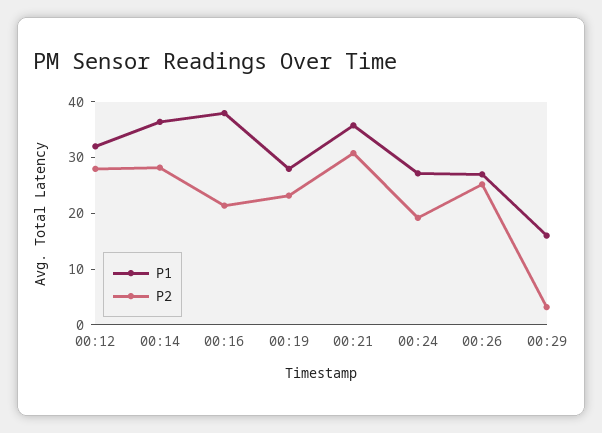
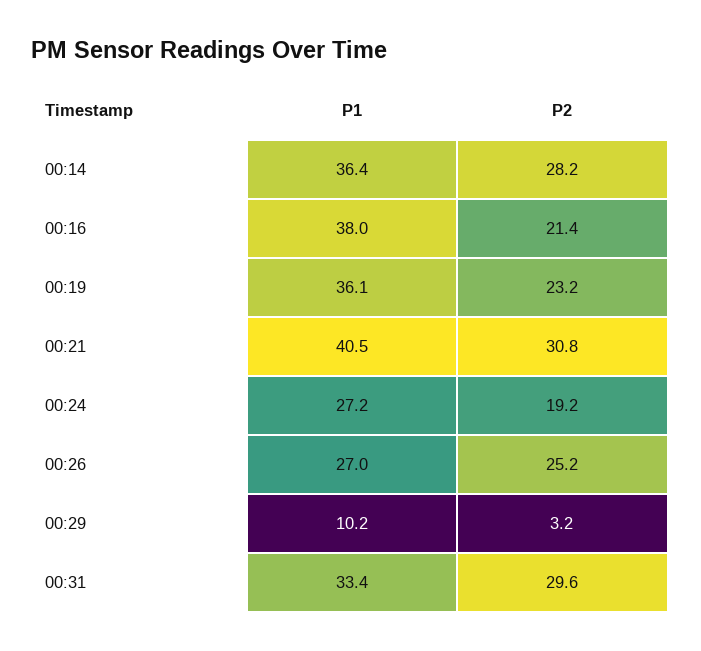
P1, 00:12: 32 -> none
P2, 00:12: 28 -> none
P1, 00:19: 28 -> 36.1
P1, 00:21: 36 -> 40.5
P1, 00:29: 16 -> 10.2
P1, 00:31: none -> 33.4
P2, 00:31: none -> 29.6

